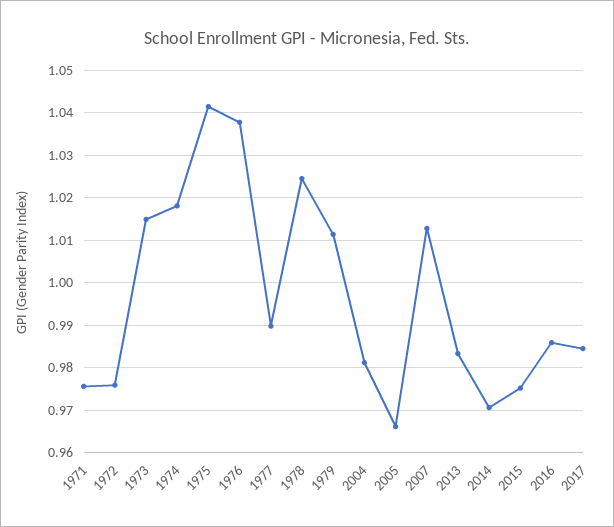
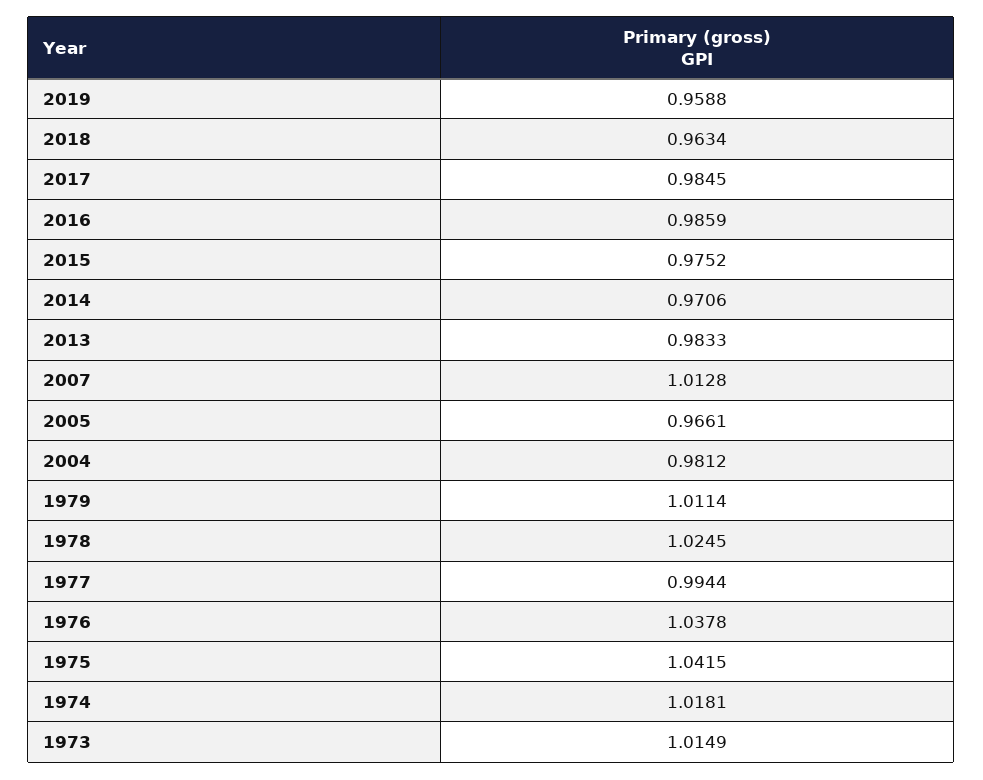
1971: 0.976 -> none
1972: 0.976 -> none
1977: 0.99 -> 0.9944
2019: none -> 0.9588
2018: none -> 0.9634

